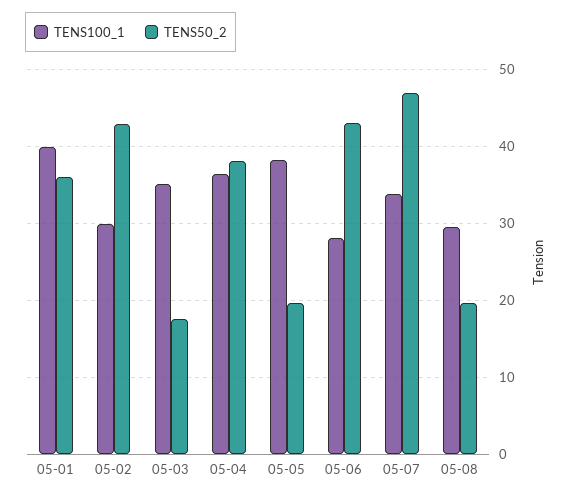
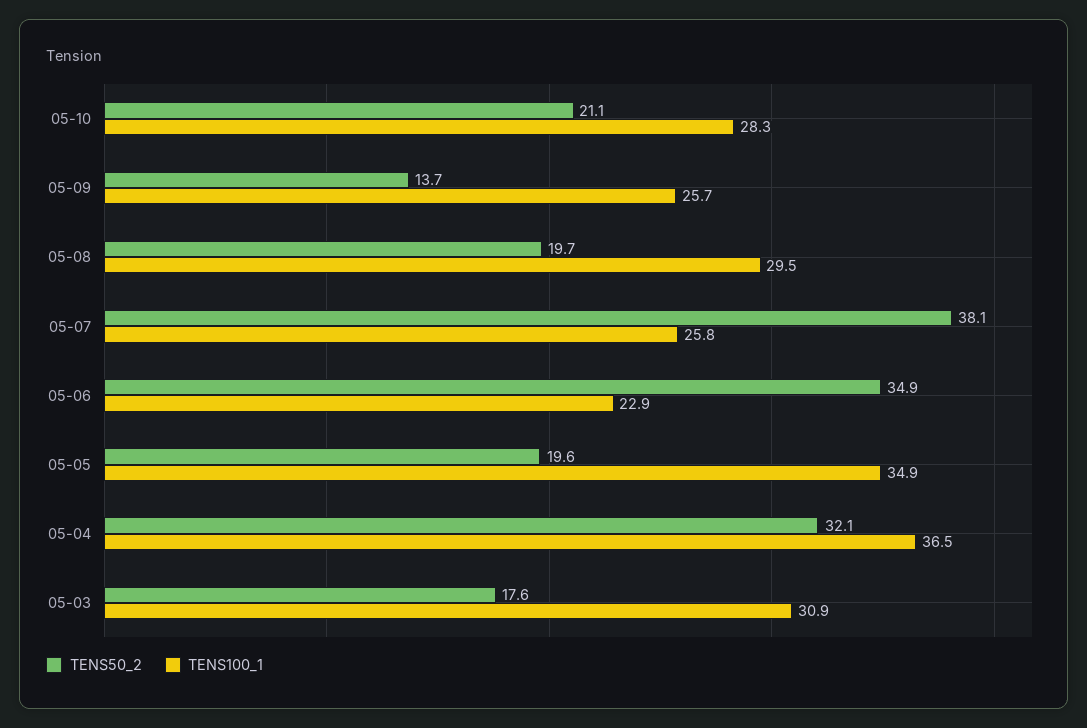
TENS100_1, 05-01: 40 -> none
TENS50_2, 05-01: 36 -> none
TENS100_1, 05-02: 30 -> none
TENS50_2, 05-02: 43 -> none
TENS100_1, 05-03: 35 -> 30.9
TENS50_2, 05-04: 38 -> 32.1
TENS100_1, 05-05: 38 -> 34.9
TENS100_1, 05-06: 28 -> 22.9
TENS50_2, 05-06: 43 -> 34.9
TENS100_1, 05-07: 34 -> 25.8
TENS50_2, 05-07: 47 -> 38.1
TENS50_2, 05-10: none -> 21.1
TENS100_1, 05-10: none -> 28.3
TENS50_2, 05-09: none -> 13.7
TENS100_1, 05-09: none -> 25.7

